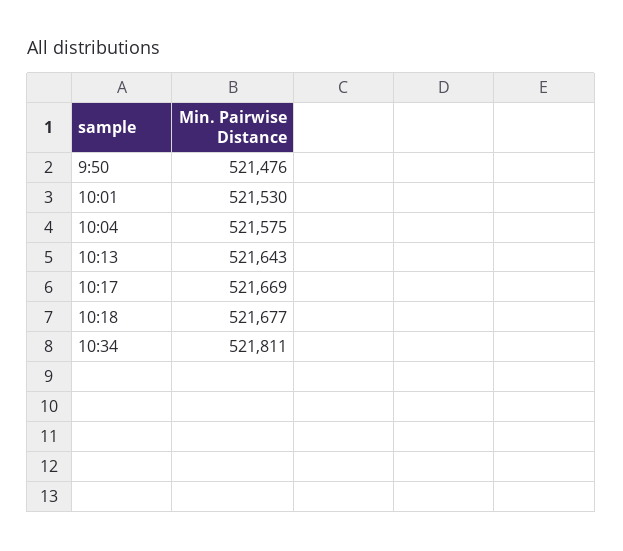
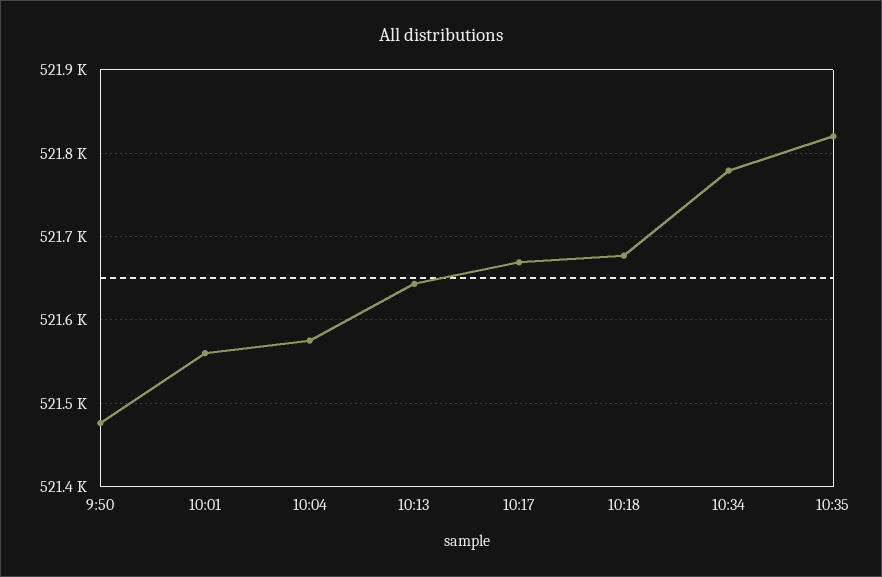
10:01: 521530 -> 521560
10:34: 521811 -> 521780
10:35: none -> 521820

